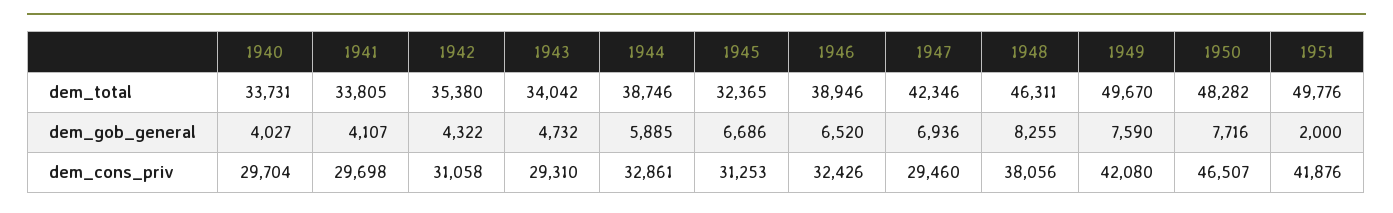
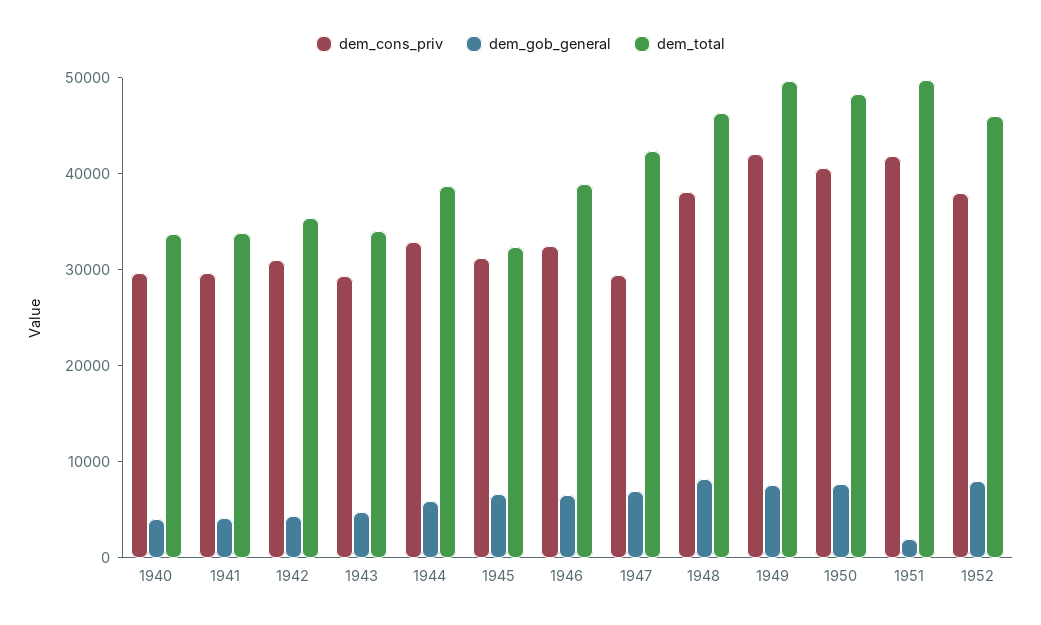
dem_cons_priv, 1950: 46507 -> 40000
dem_cons_priv, 1952: none -> 38000
dem_gob_general, 1952: none -> 8000
dem_total, 1952: none -> 46000

